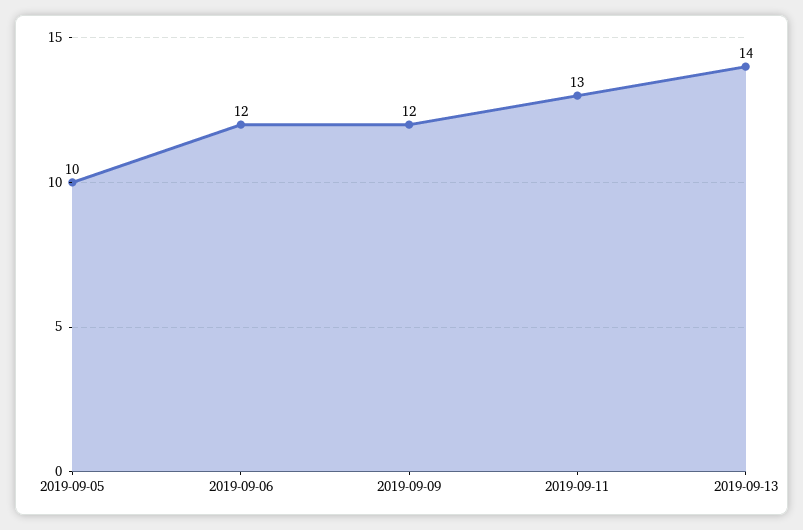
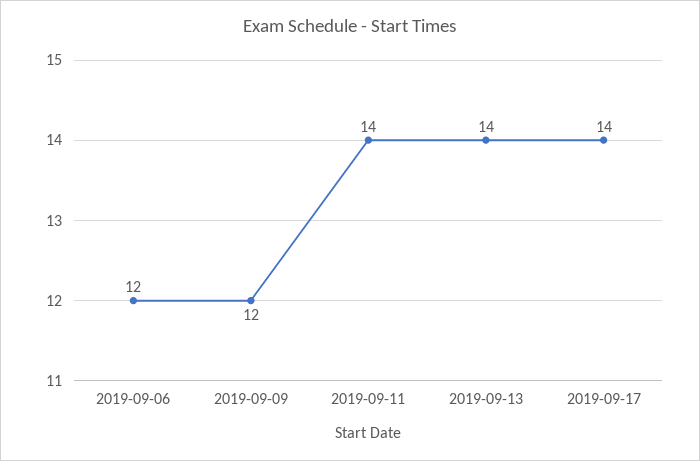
2019-09-05: 10 -> none
2019-09-11: 13 -> 14
2019-09-17: none -> 14

